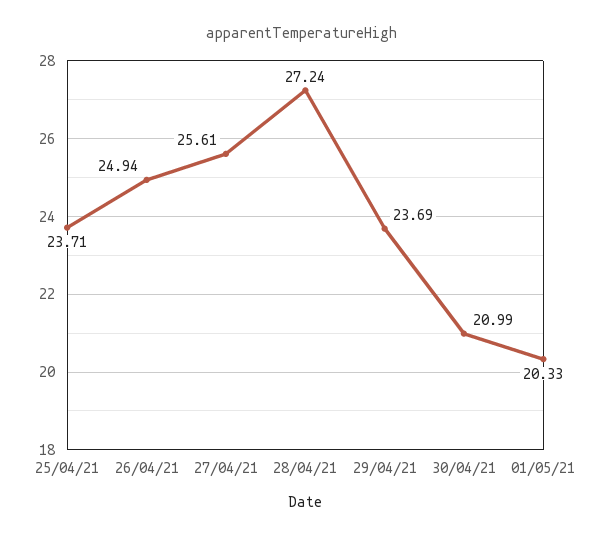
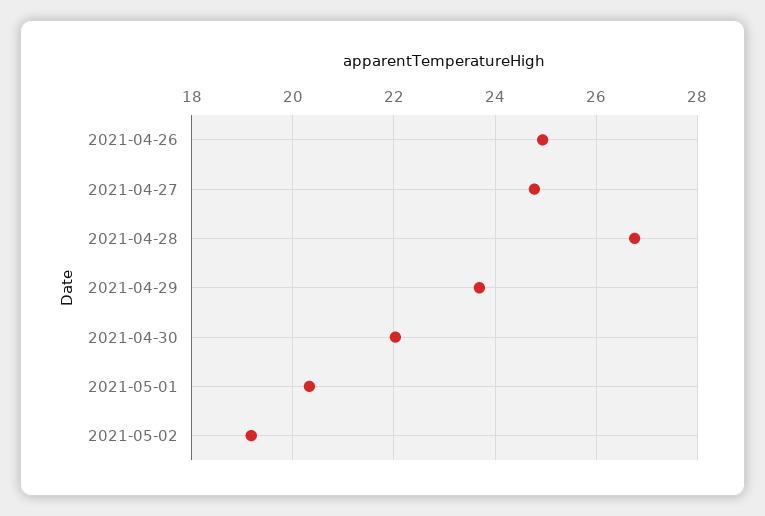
25/04/21: 23.71 -> none
27/04/21: 25.61 -> 24.8
28/04/21: 27.24 -> 26.8
30/04/21: 20.99 -> 22
2021-05-02: none -> 19.2

